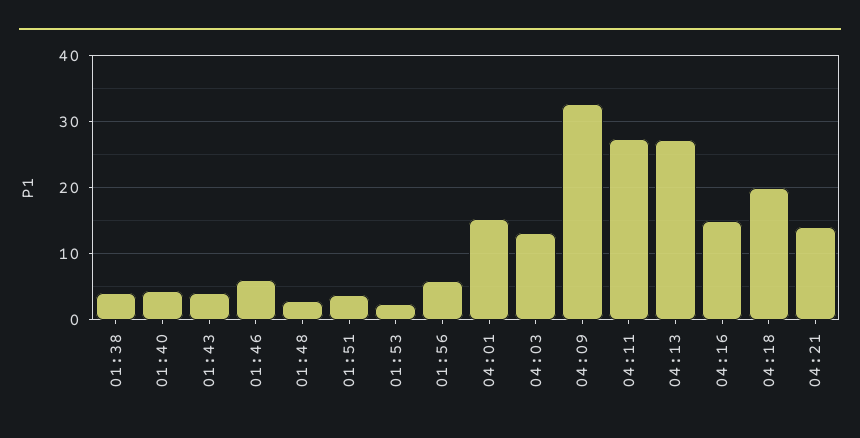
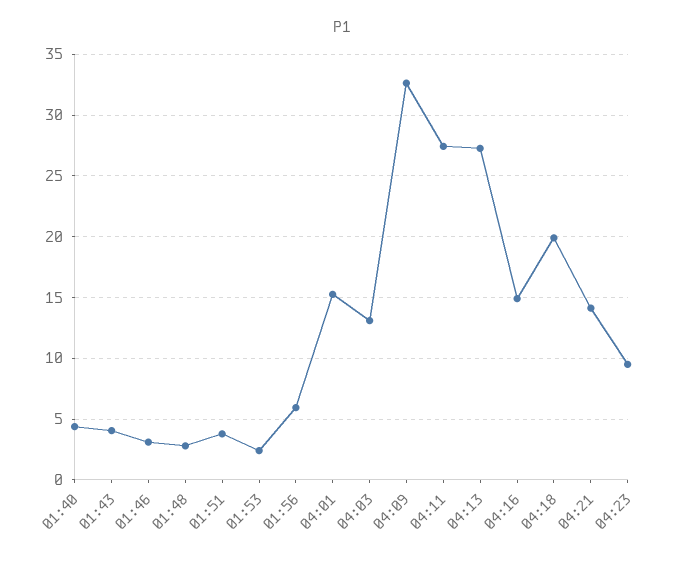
01:38: 4 -> none
01:46: 6 -> 3
04:23: none -> 9.5

